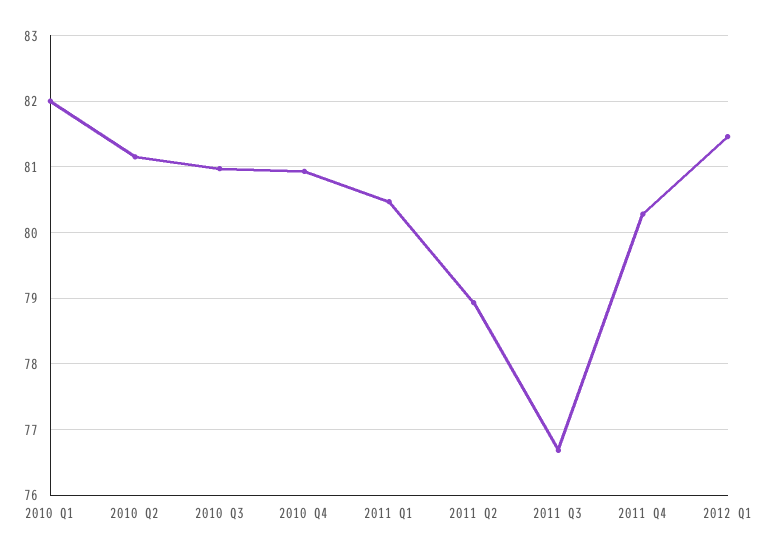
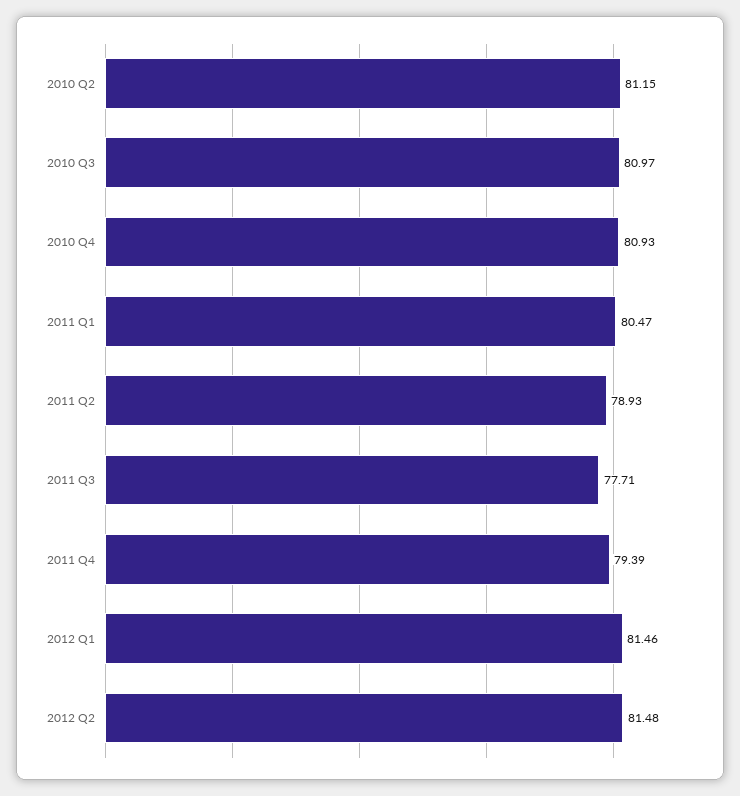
2010 Q1: 82 -> none
2011 Q3: 76.7 -> 77.71
2011 Q4: 80.3 -> 79.39
2012 Q2: none -> 81.48

